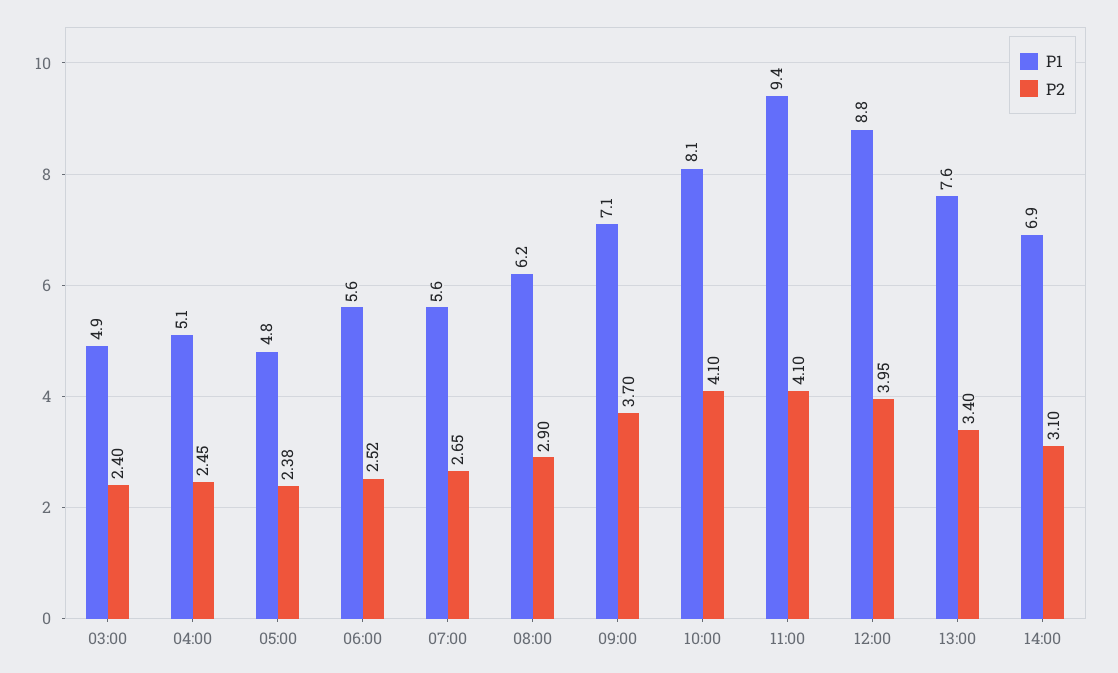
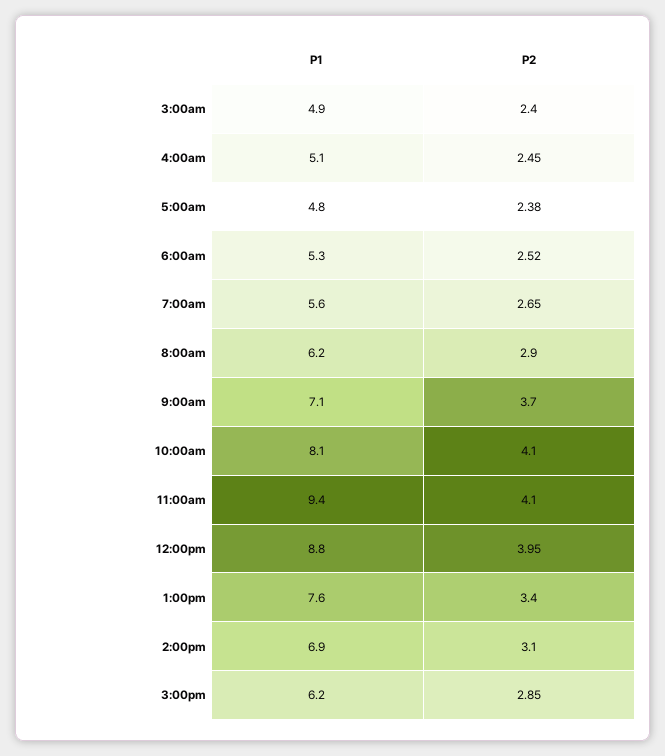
P1, 06:00: 5.6 -> 5.3
P1, 3:00pm: none -> 6.2
P2, 3:00pm: none -> 2.85

